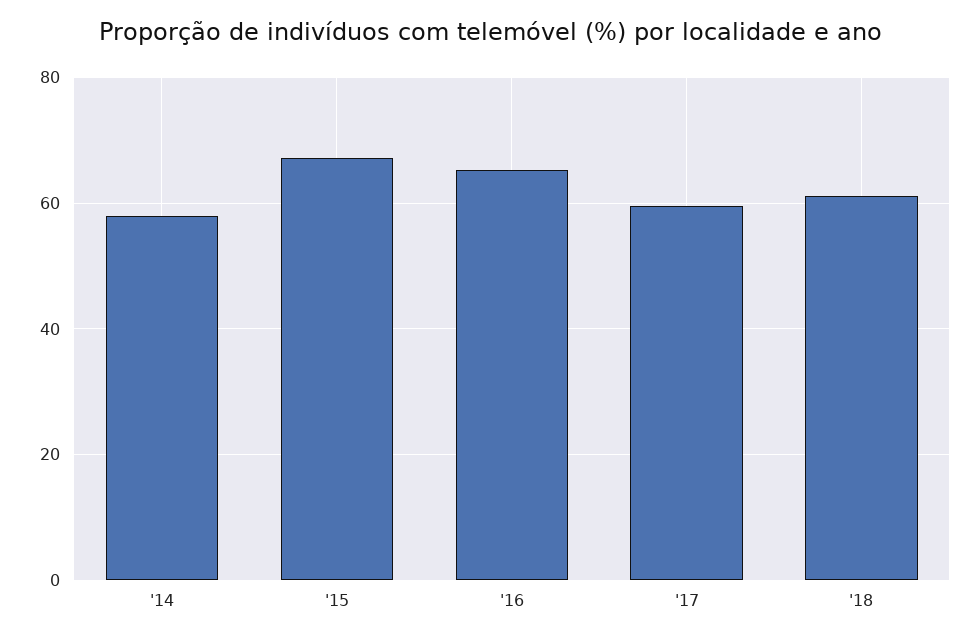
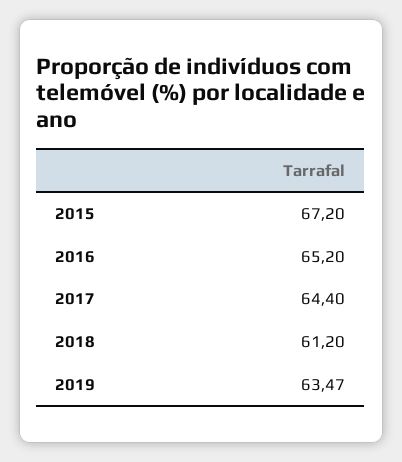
'14: 58 -> none
'17: 60 -> 64.4
2019: none -> 63.47

